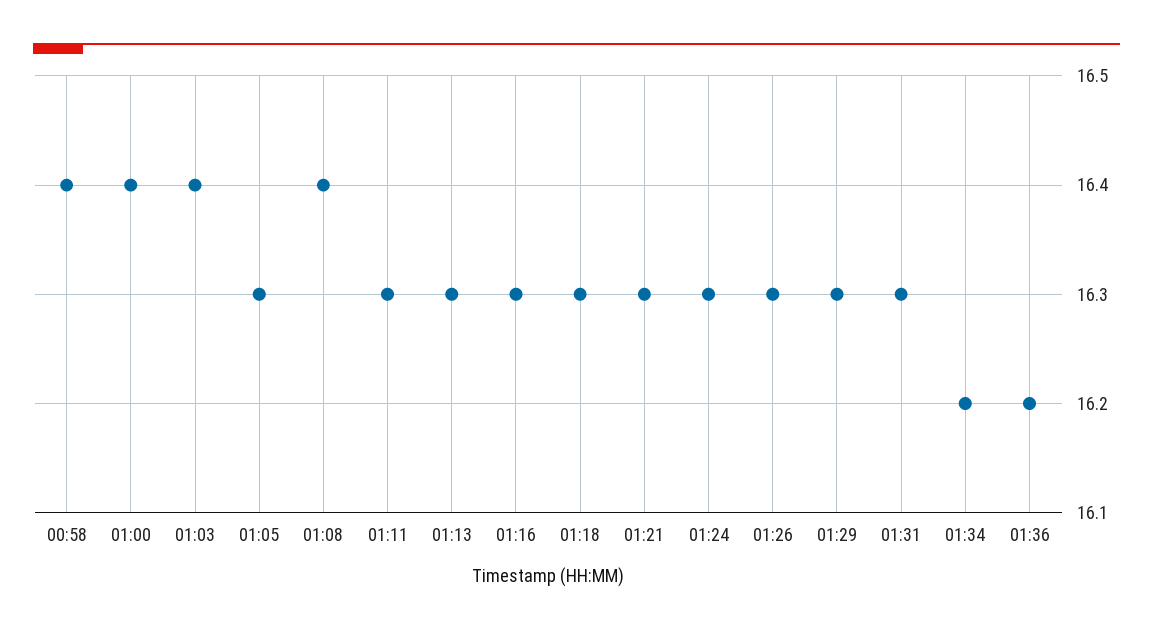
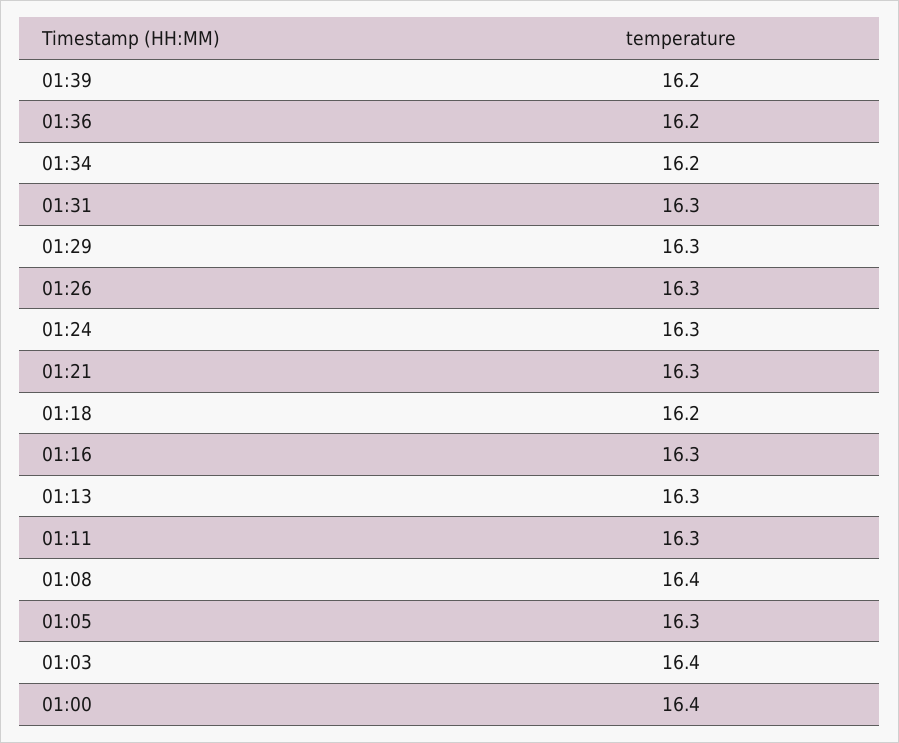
00:58: 16.4 -> none
01:18: 16.3 -> 16.2
01:39: none -> 16.2

